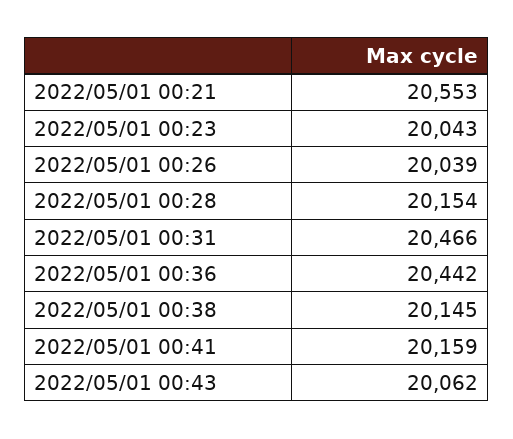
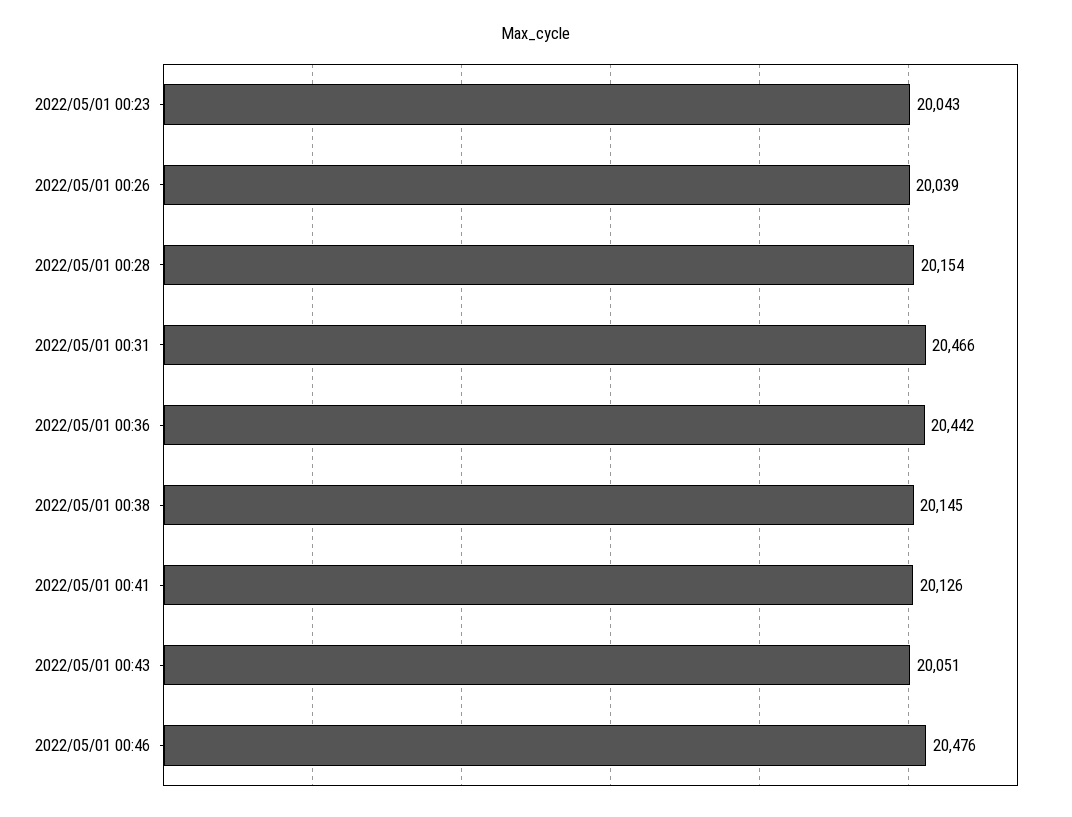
2022/05/01 00:21: 20553 -> none
2022/05/01 00:41: 20159 -> 20126
2022/05/01 00:43: 20062 -> 20051
2022/05/01 00:46: none -> 20476

